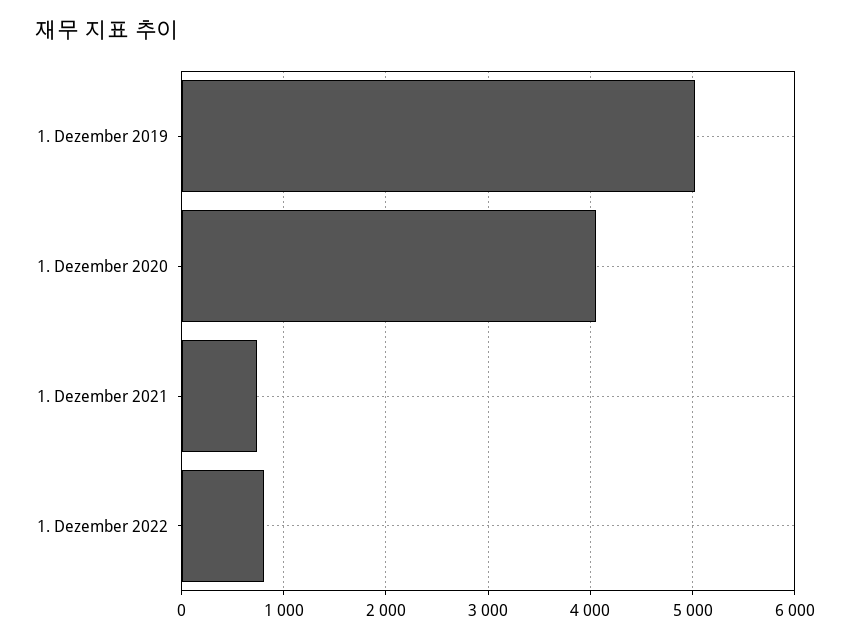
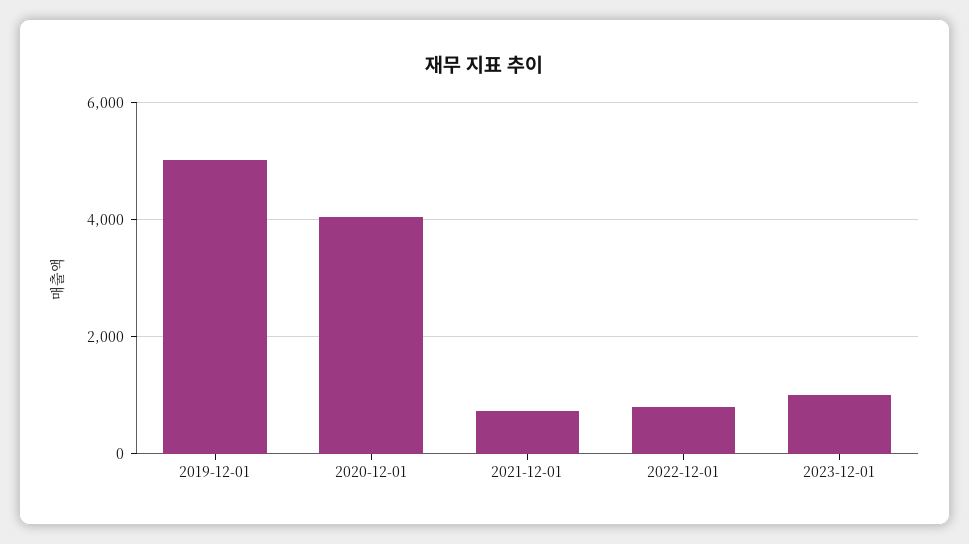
2023-12-01: none -> 1000

